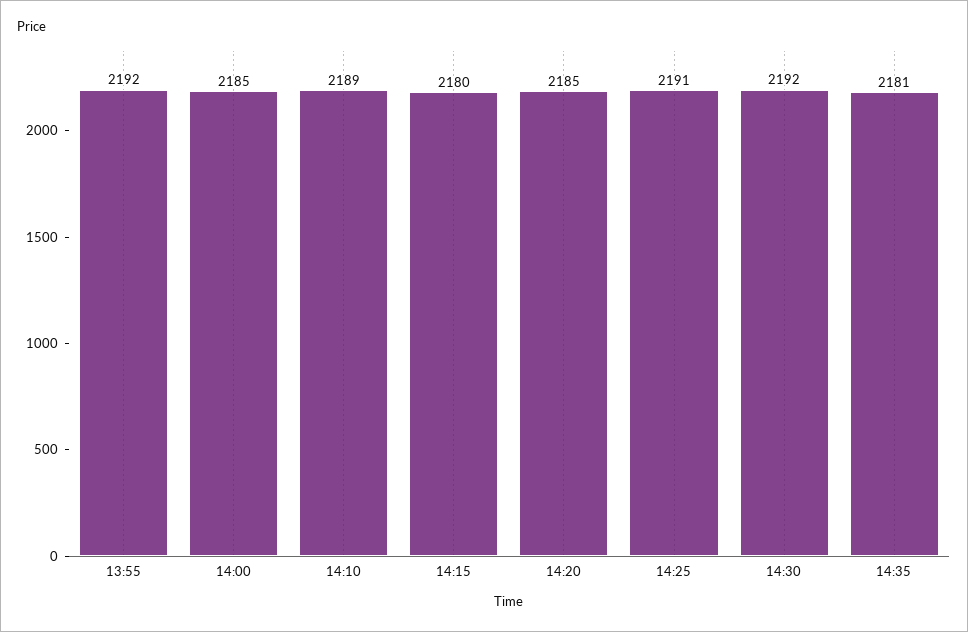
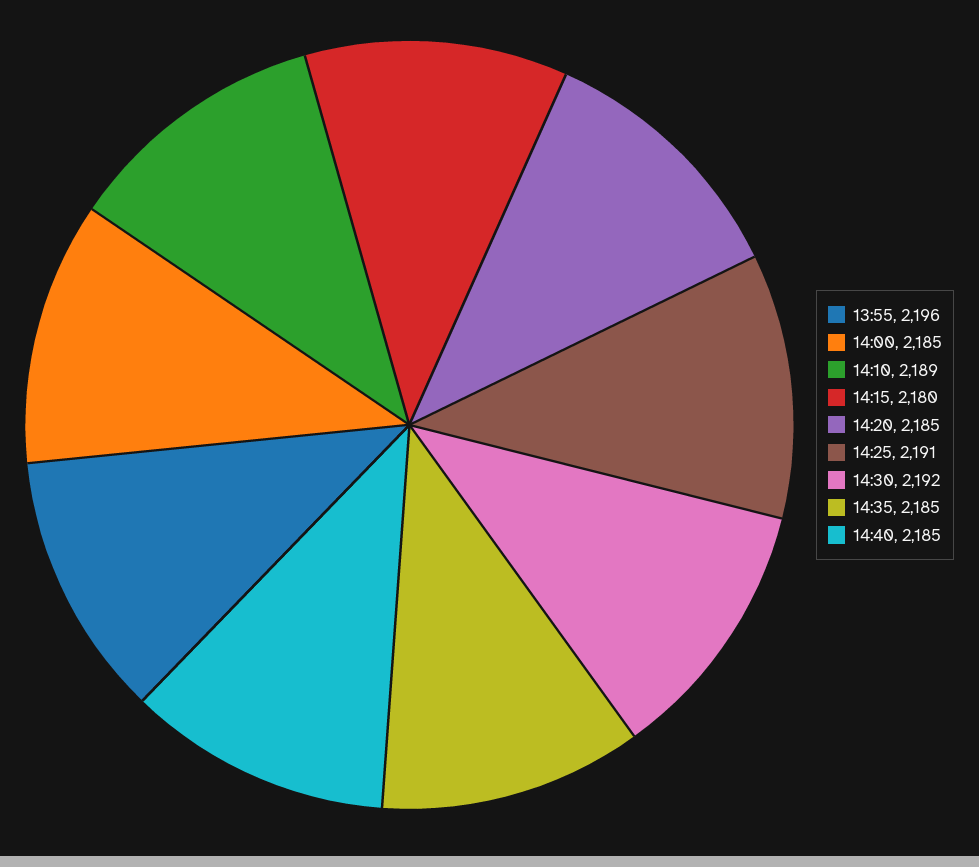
13:55: 2192 -> 2196
14:35: 2181 -> 2185
14:40: none -> 2185

